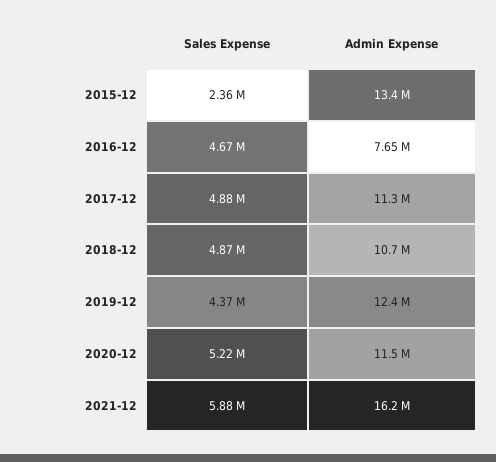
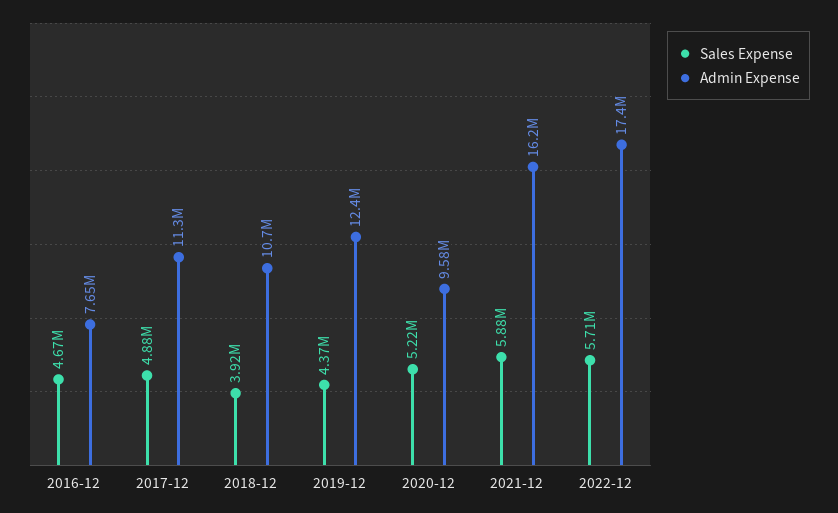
Sales Expense, 2015-12: 2360000 -> none
Admin Expense, 2015-12: 13400000 -> none
Sales Expense, 2018-12: 4870000 -> 3920000
Admin Expense, 2020-12: 11500000 -> 9580000
Sales Expense, 2022-12: none -> 5710000
Admin Expense, 2022-12: none -> 17400000

